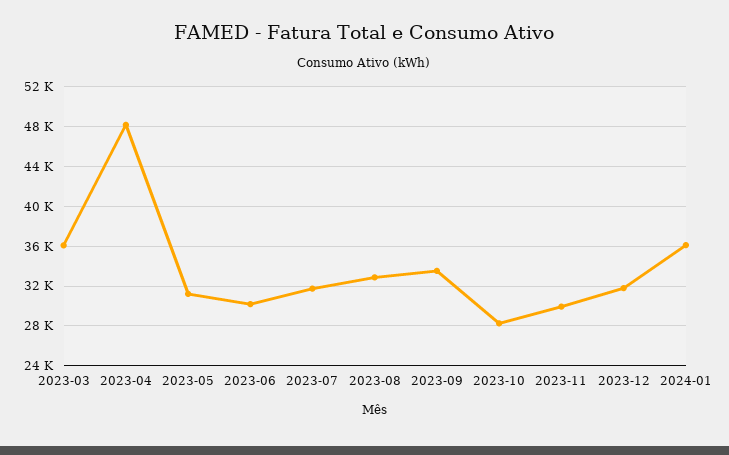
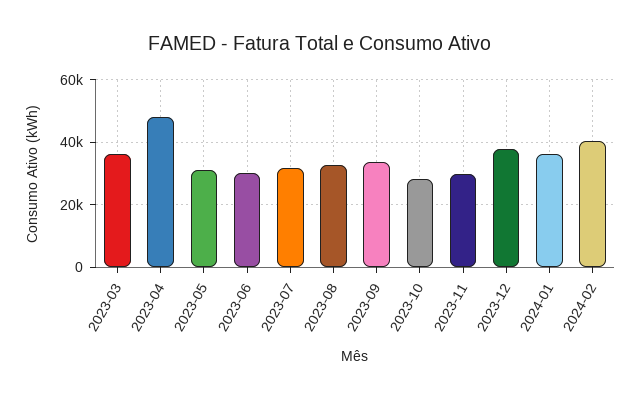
2023-12: 32000 -> 38000
2024-02: none -> 40000

